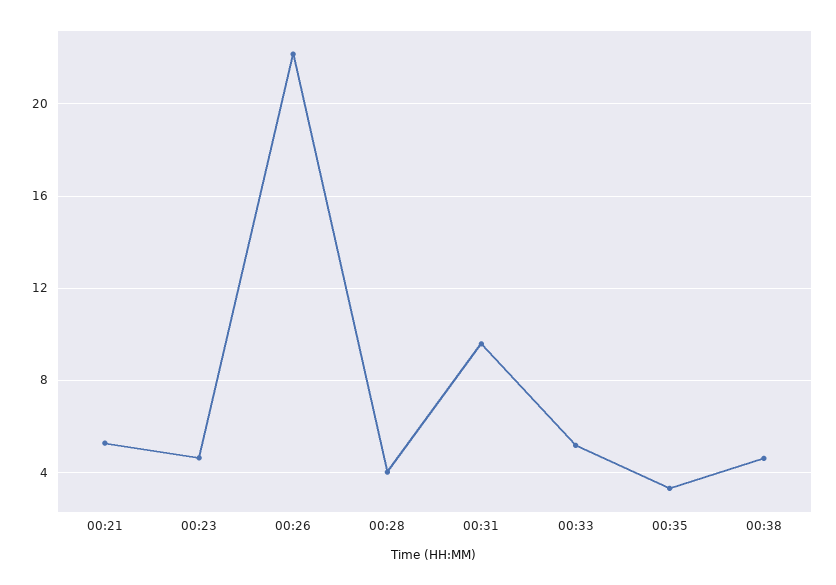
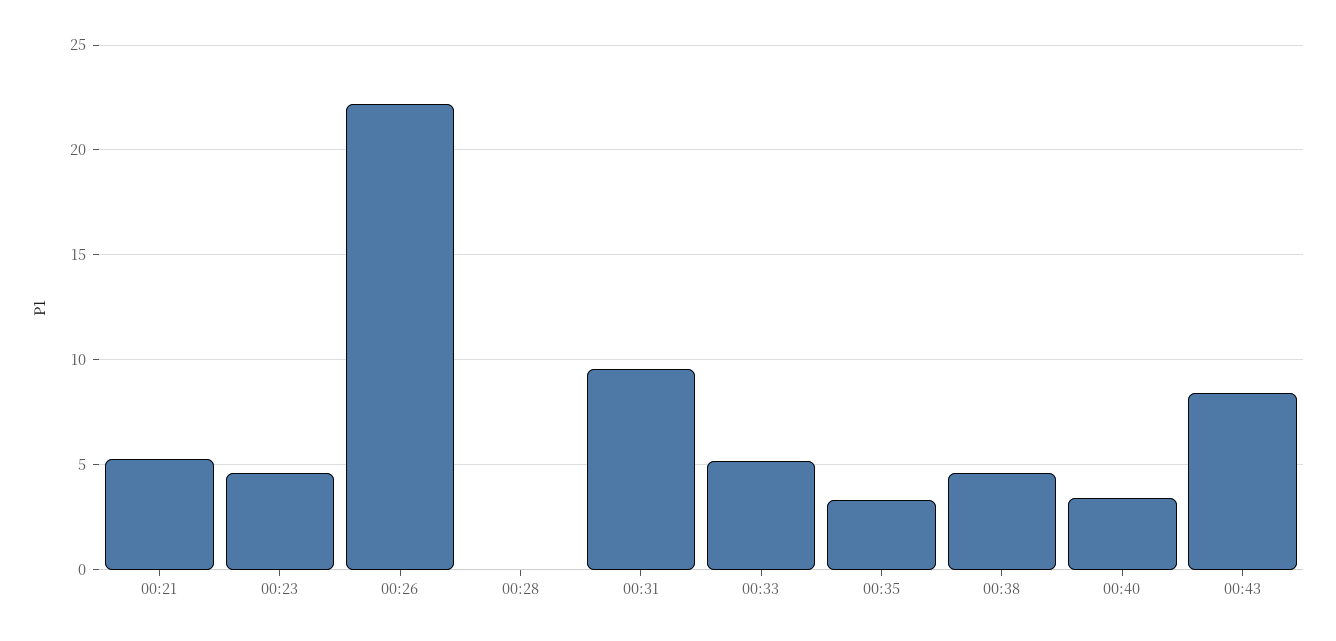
00:28: 4 -> 0
00:40: none -> 3.5
00:43: none -> 8.5

